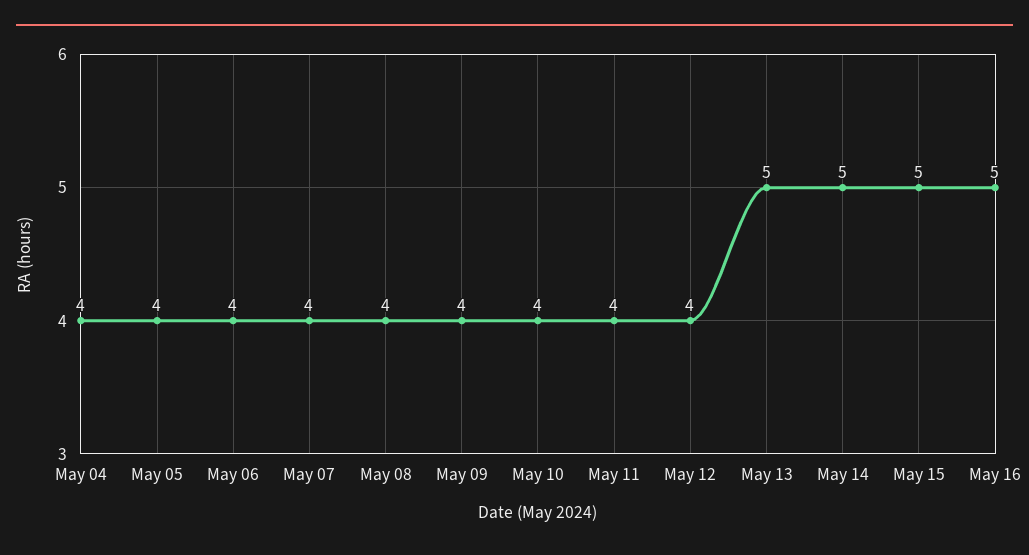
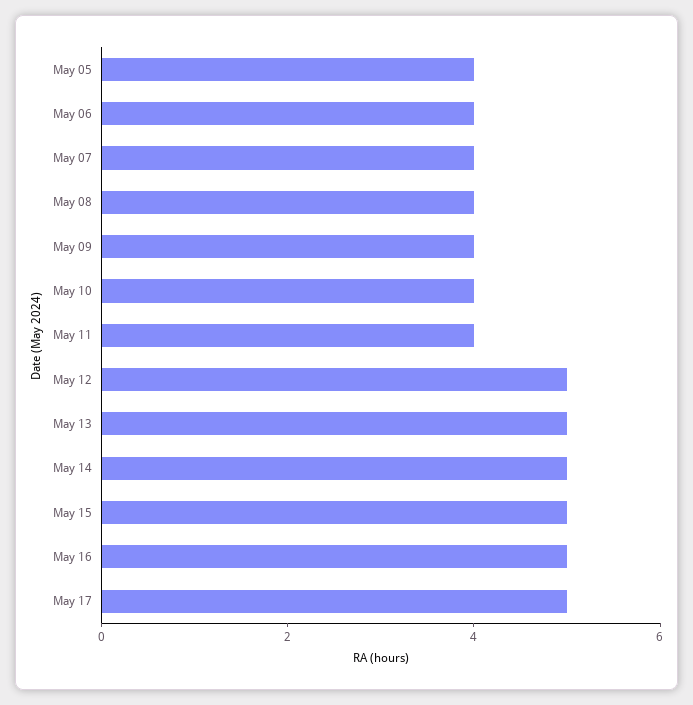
May 04: 4 -> none
May 12: 4 -> 5
May 17: none -> 5

